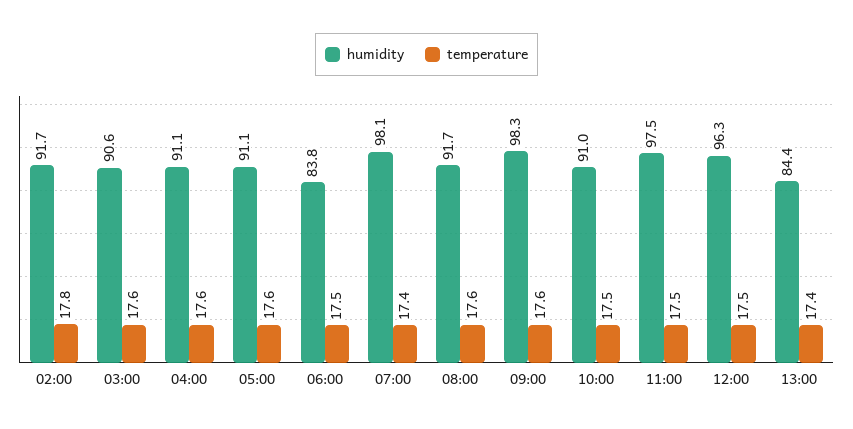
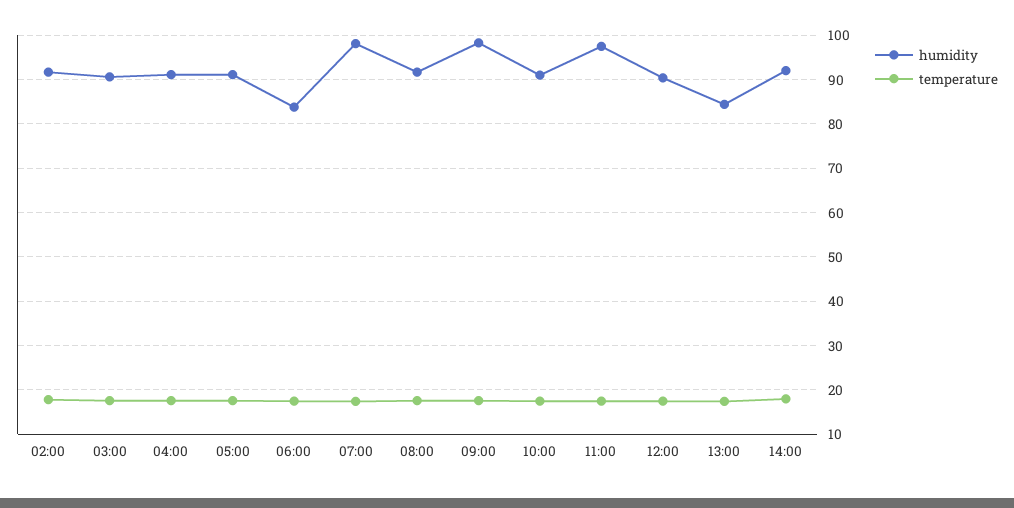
humidity, 12:00: 96.3 -> 90
humidity, 14:00: none -> 92
temperature, 14:00: none -> 18

